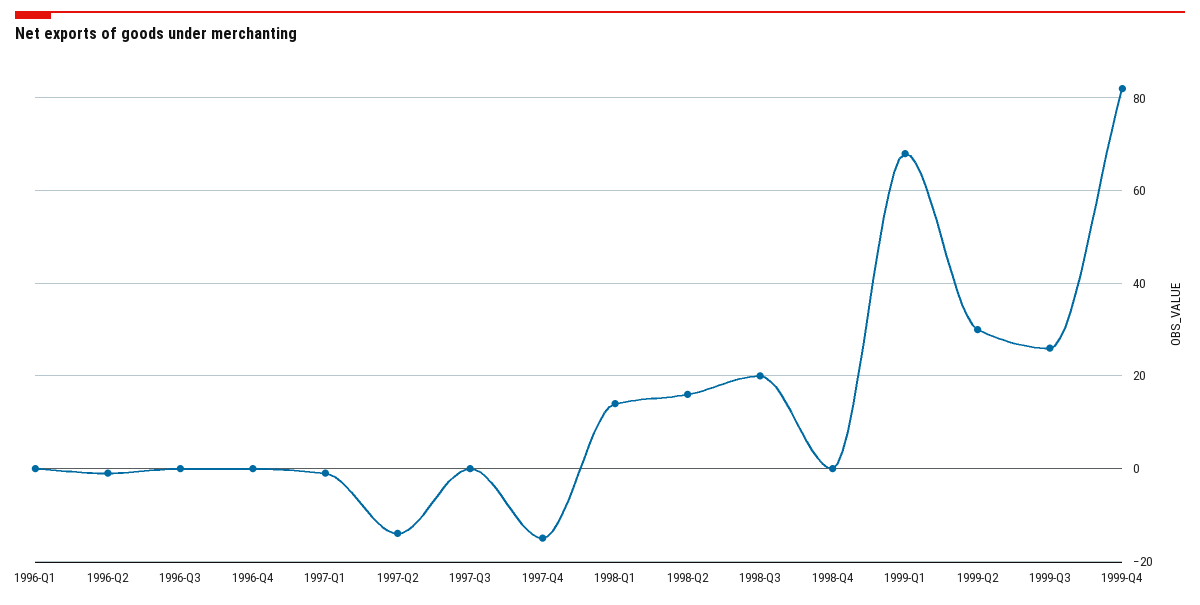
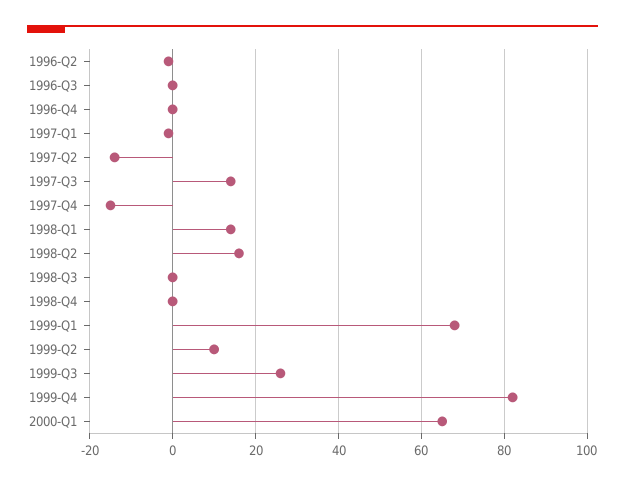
1996-Q1: 0 -> none
1997-Q3: 0 -> 15
1998-Q3: 20 -> 0
1999-Q2: 30 -> 10
2000-Q1: none -> 65

